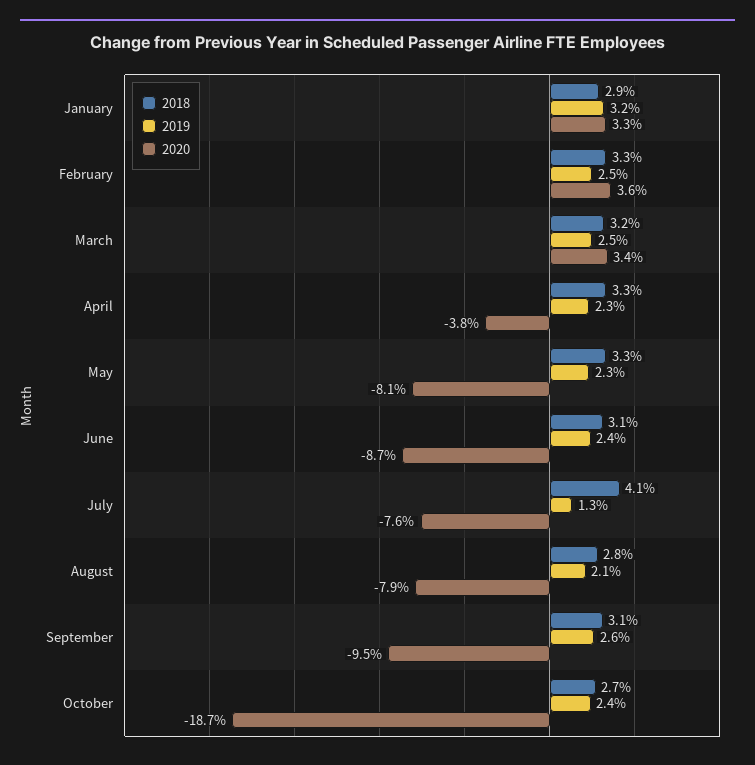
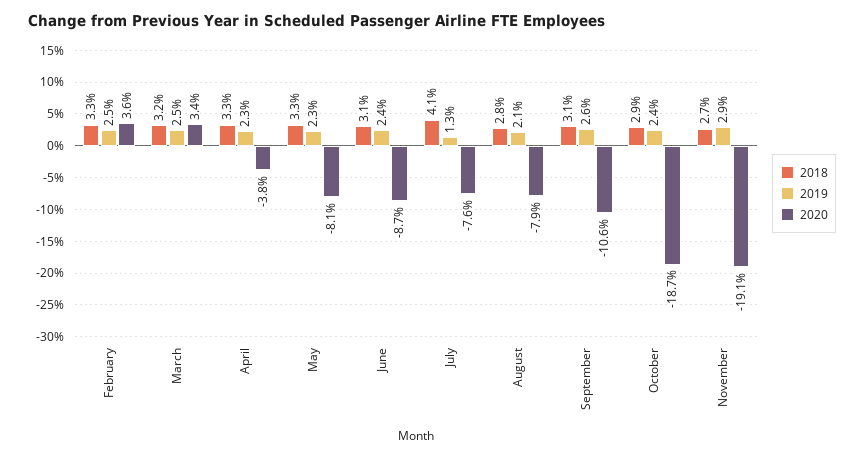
2018, January: 2.9 -> none
2019, January: 3.2 -> none
2020, January: 3.3 -> none
2020, September: -9.5 -> -10.6
2018, October: 2.7 -> 2.9
2018, November: none -> 2.7
2019, November: none -> 2.9
2020, November: none -> -19.1

